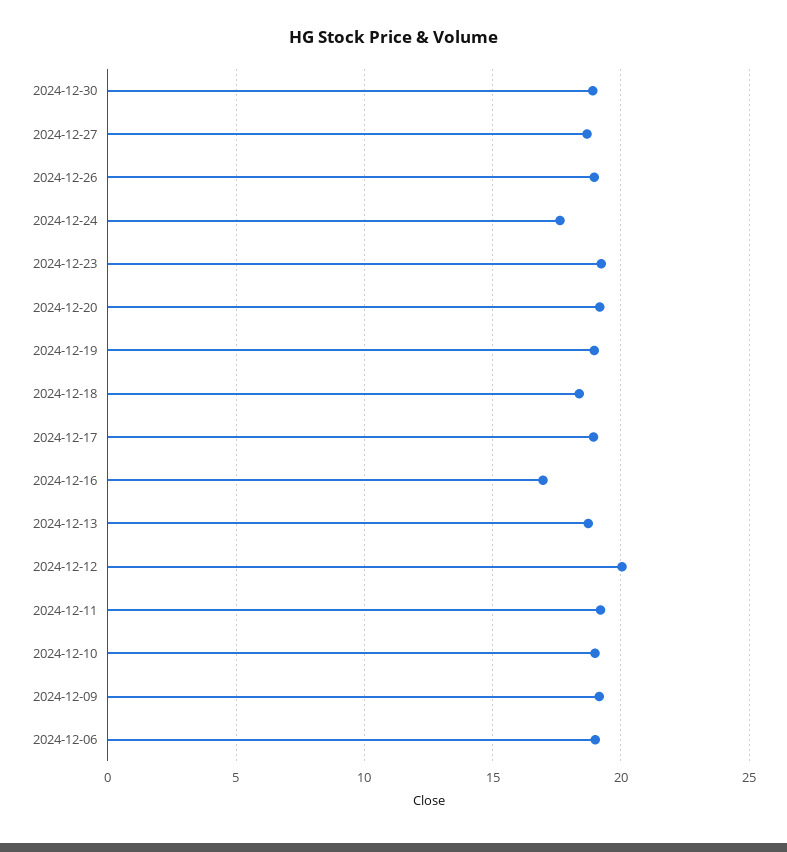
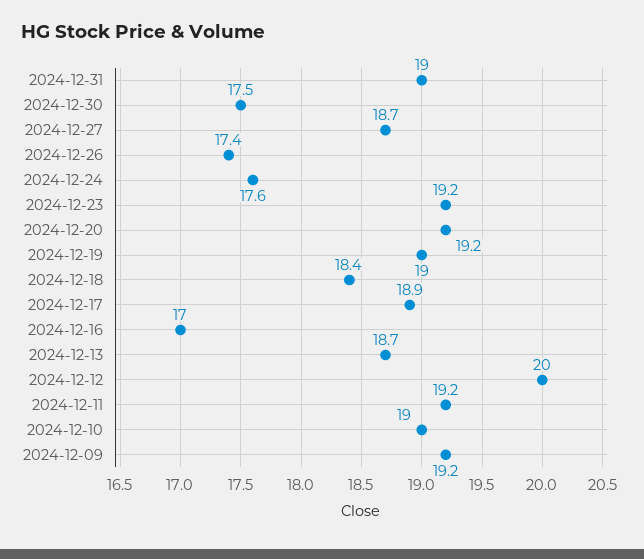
2024-12-30: 19 -> 17.5
2024-12-26: 19 -> 17.4
2024-12-06: 19 -> none
2024-12-31: none -> 19

